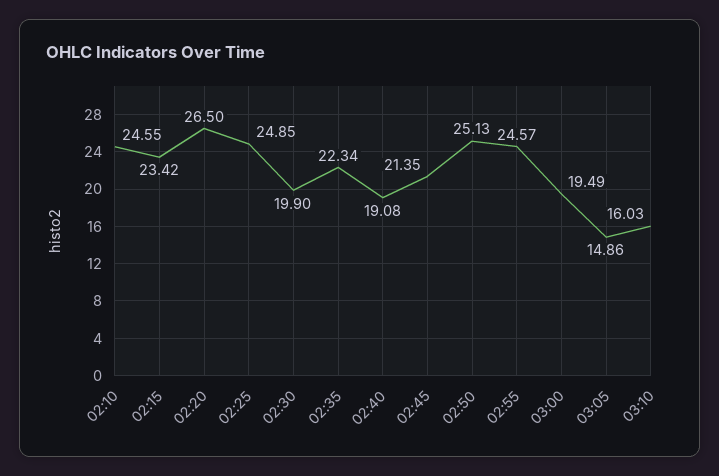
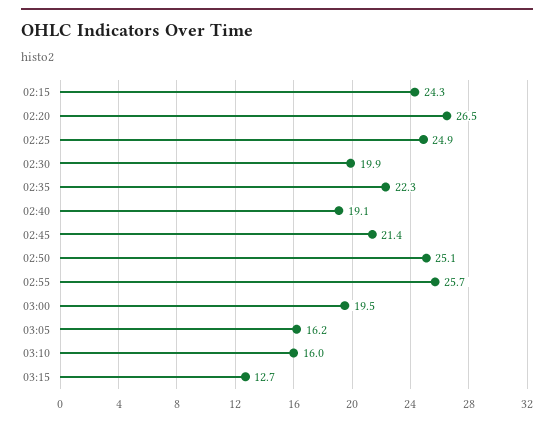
02:10: 24.55 -> none
02:15: 23.42 -> 24.3
02:55: 24.57 -> 25.7
03:05: 14.86 -> 16.2
03:15: none -> 12.7

